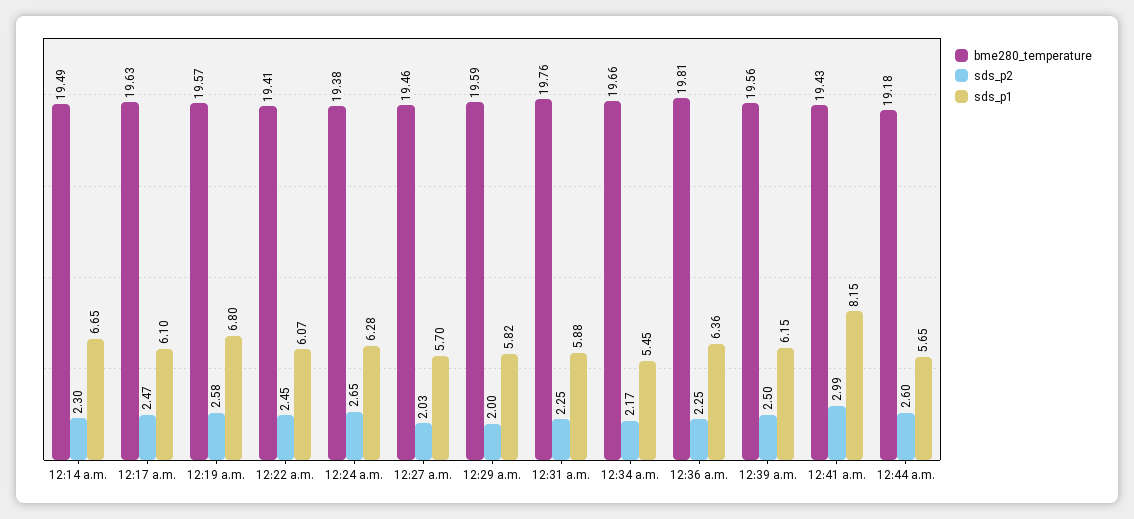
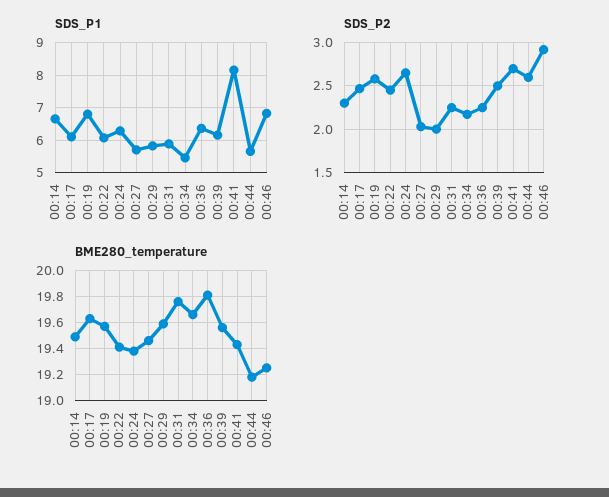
sds_p2, 12:41 a.m.: 2.99 -> 2.7
sds_p1, 00:46: none -> 6.8
sds_p2, 00:46: none -> 2.9
bme280_temperature, 00:46: none -> 19.25

